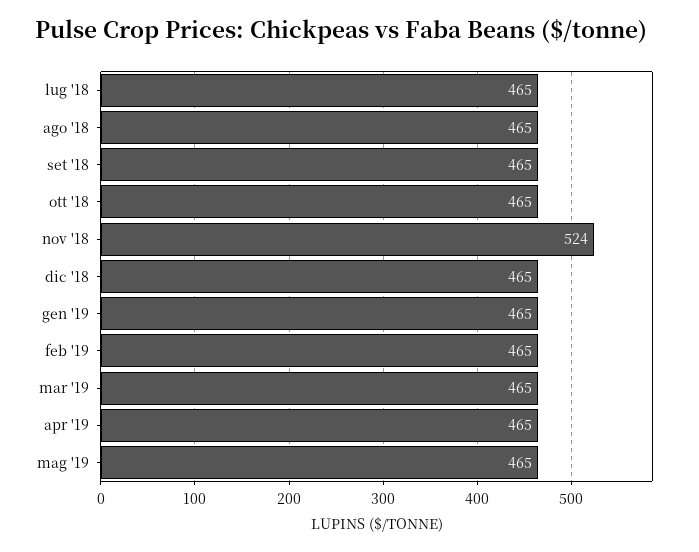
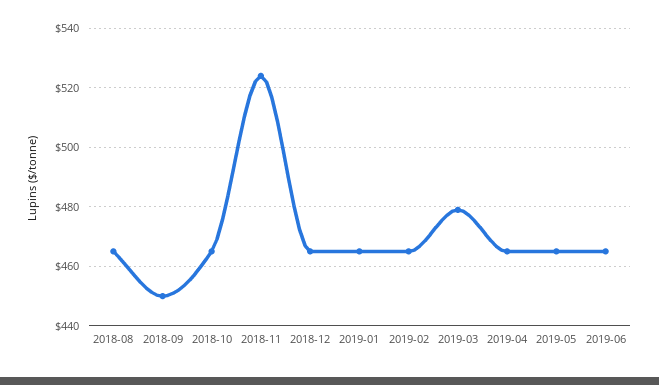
lug '18: 465 -> none
set '18: 465 -> 450
mar '19: 465 -> 480
2019-06: none -> 465

